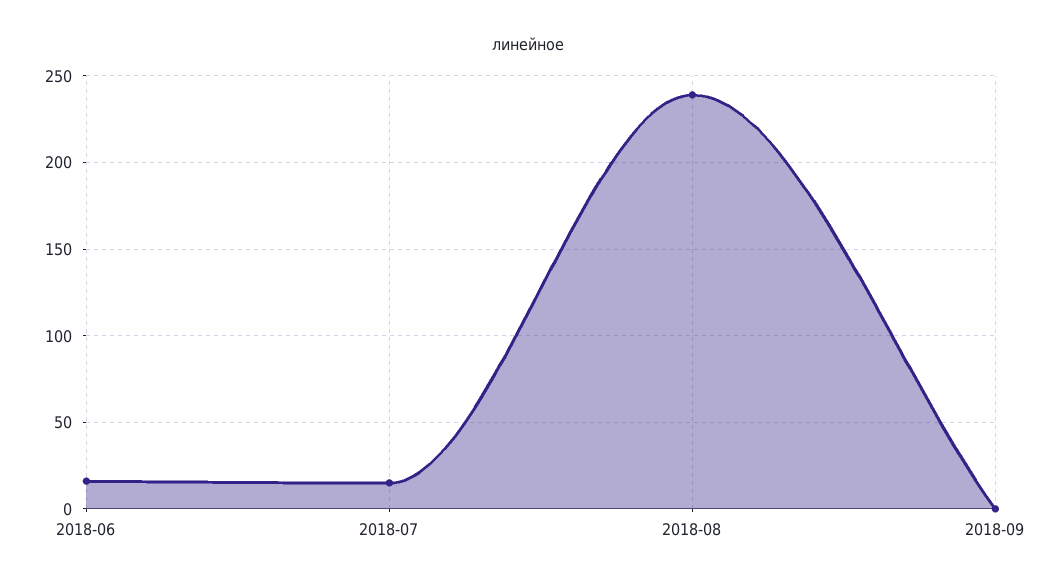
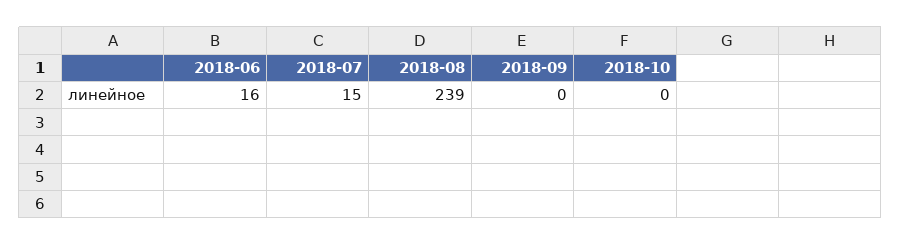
2018-10: none -> 0

